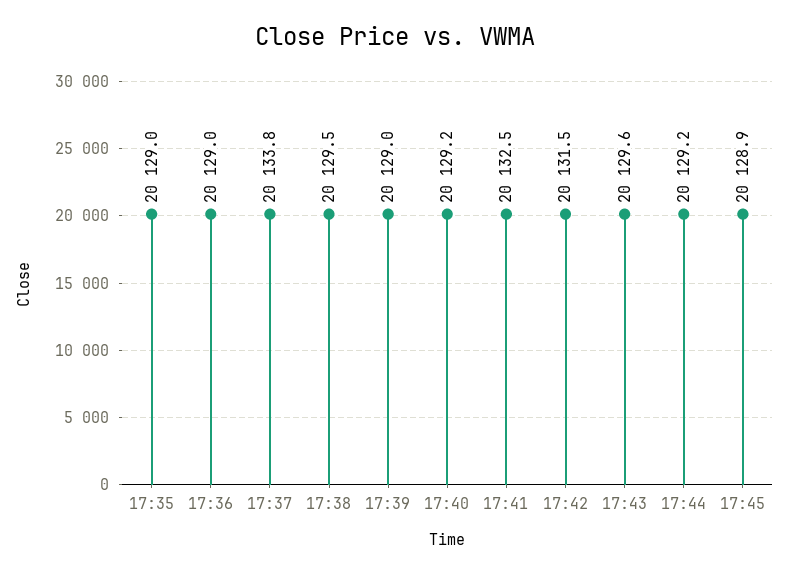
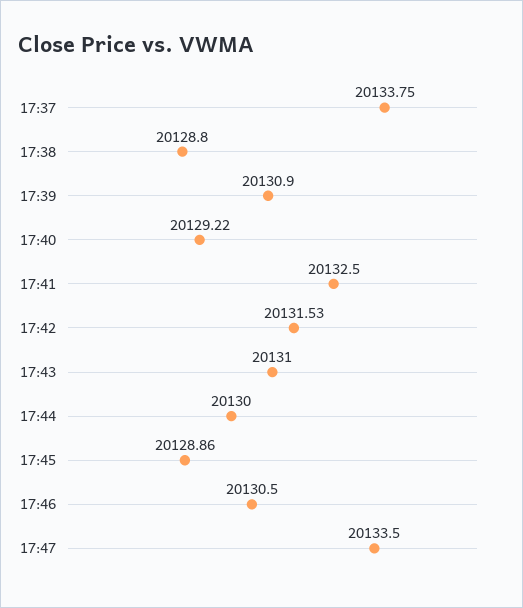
17:35: 20129 -> none
17:36: 20129 -> none
17:38: 20129.5 -> 20128.8
17:39: 20129 -> 20130.9
17:43: 20129.6 -> 20131
17:44: 20129.2 -> 20130
17:46: none -> 20130.5
17:47: none -> 20133.5

